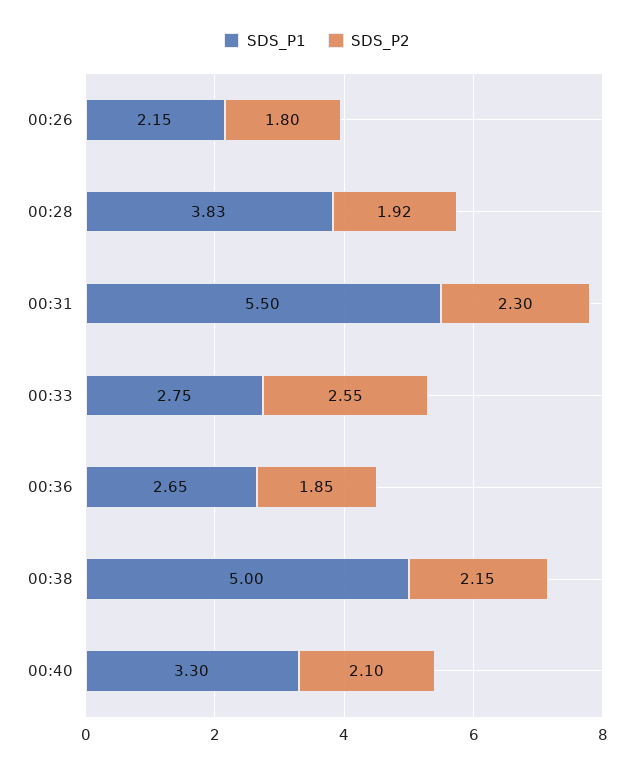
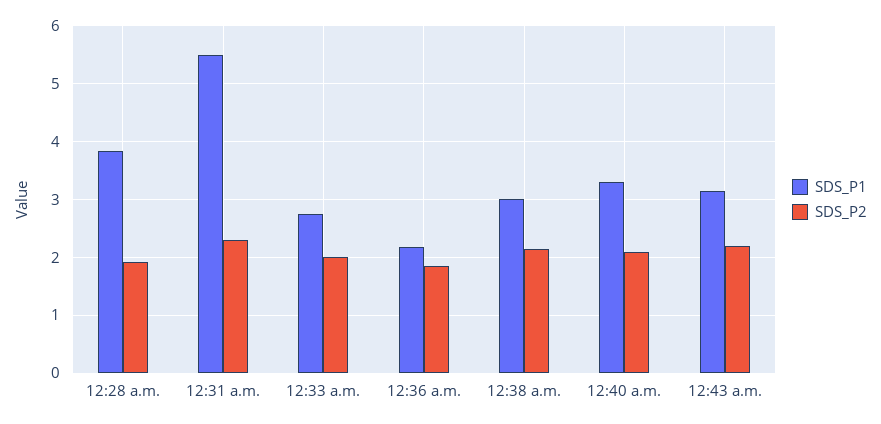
SDS_P1, 00:26: 2.15 -> none
SDS_P2, 00:26: 1.8 -> none
SDS_P2, 00:33: 2.55 -> 2
SDS_P1, 00:36: 2.65 -> 2.2
SDS_P1, 00:38: 5 -> 3
SDS_P1, 12:43 a.m.: none -> 3.2
SDS_P2, 12:43 a.m.: none -> 2.2

